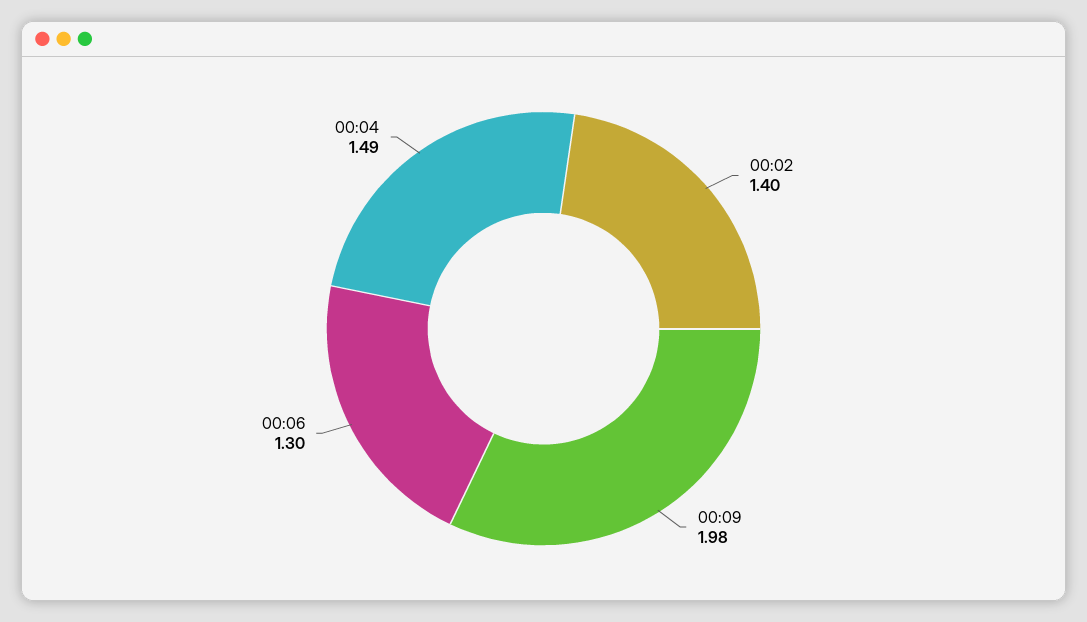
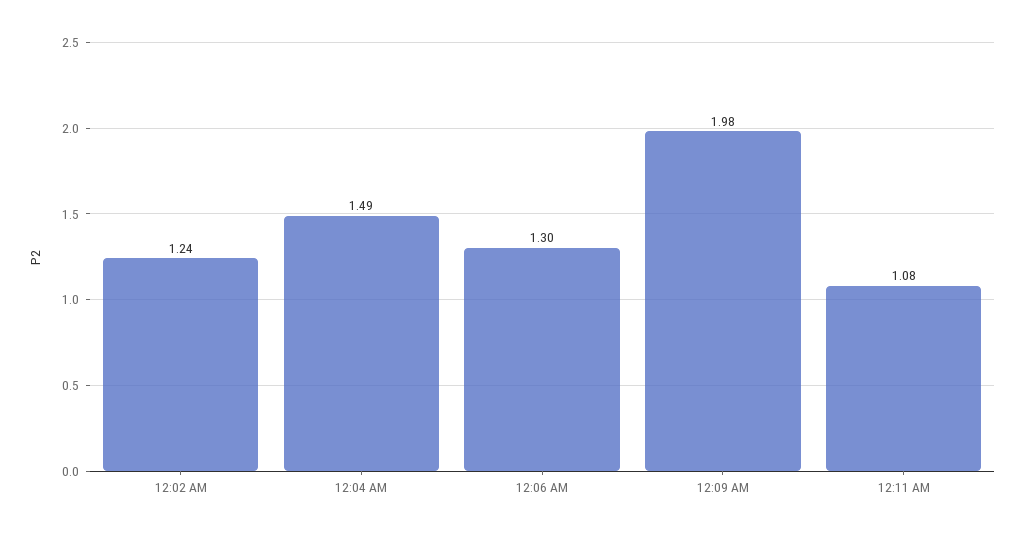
00:02: 1.4 -> 1.24
12:11 AM: none -> 1.08

